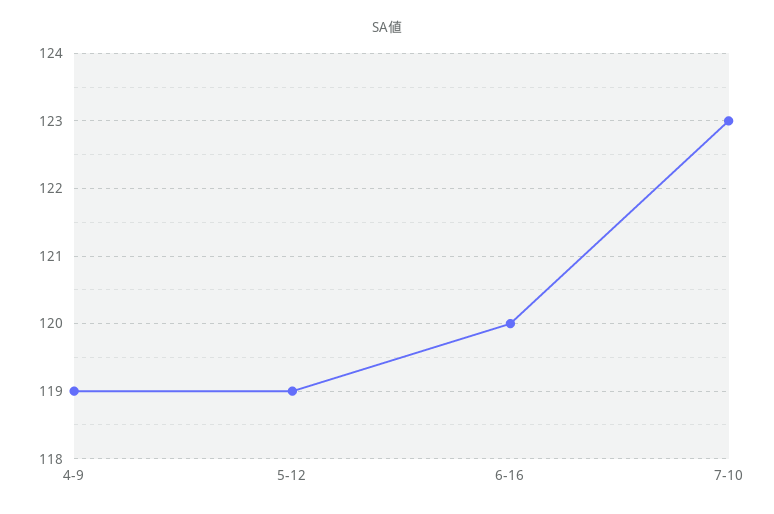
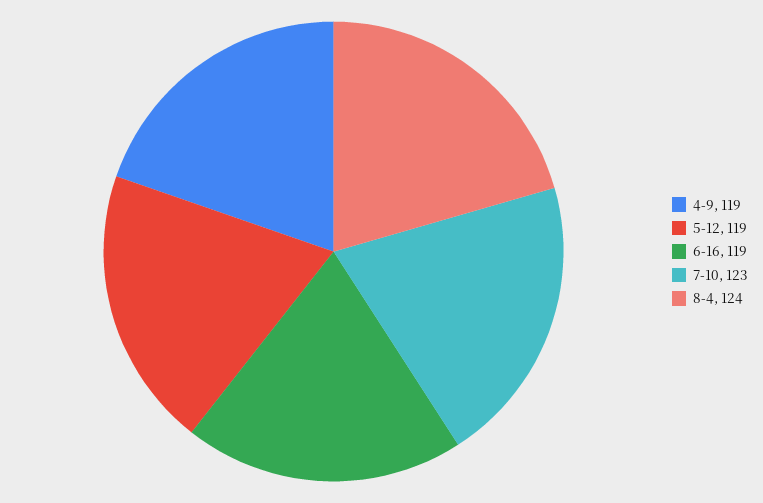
6-16: 120 -> 119
8-4: none -> 124

